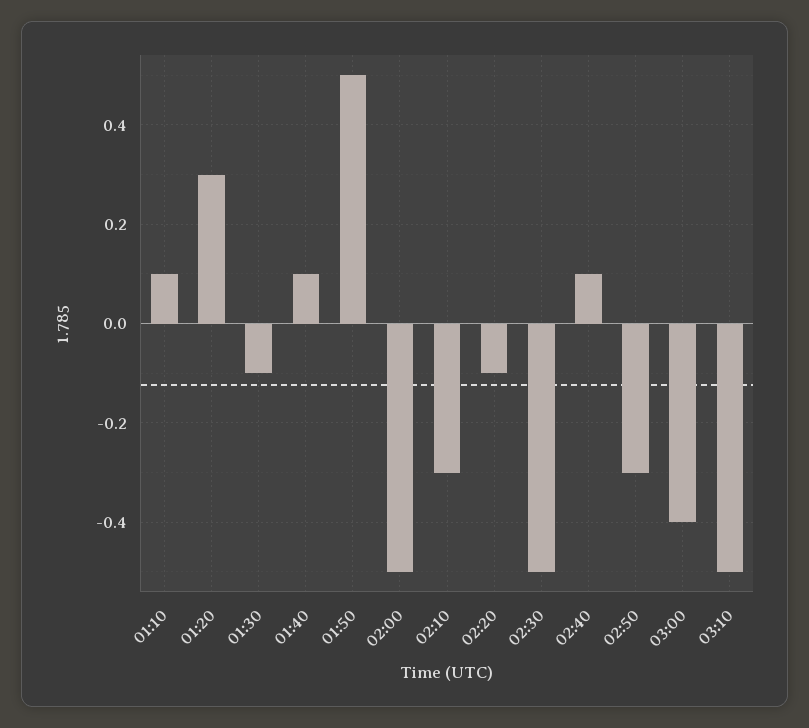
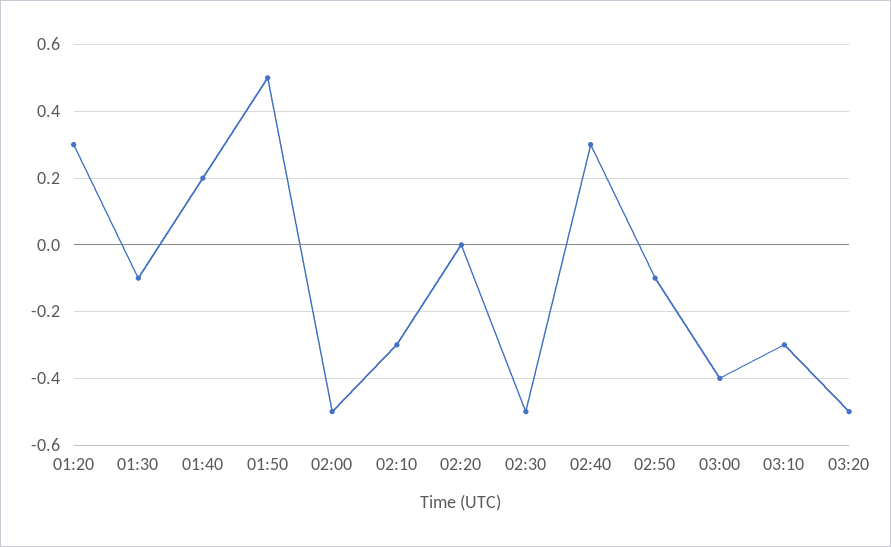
01:10: 0.1 -> none
01:40: 0.1 -> 0.2
02:20: -0.1 -> 0
02:40: 0.1 -> 0.3
02:50: -0.3 -> -0.1
03:10: -0.5 -> -0.3
03:20: none -> -0.5

